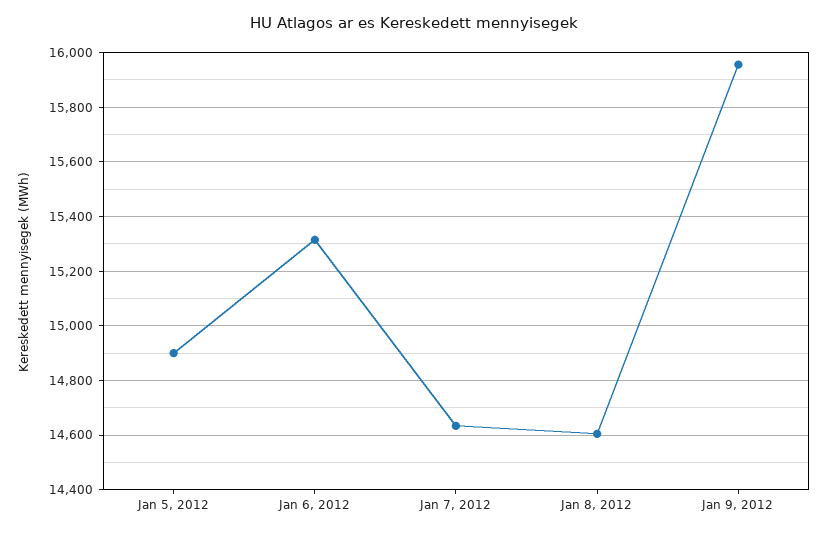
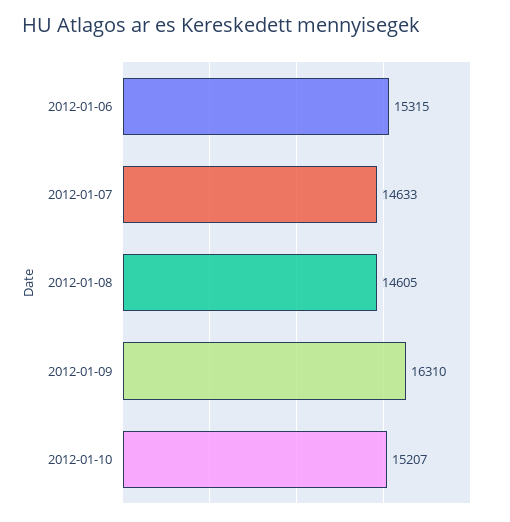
Jan 5, 2012: 14900 -> none
Jan 9, 2012: 15950 -> 16310
2012-01-10: none -> 15207

